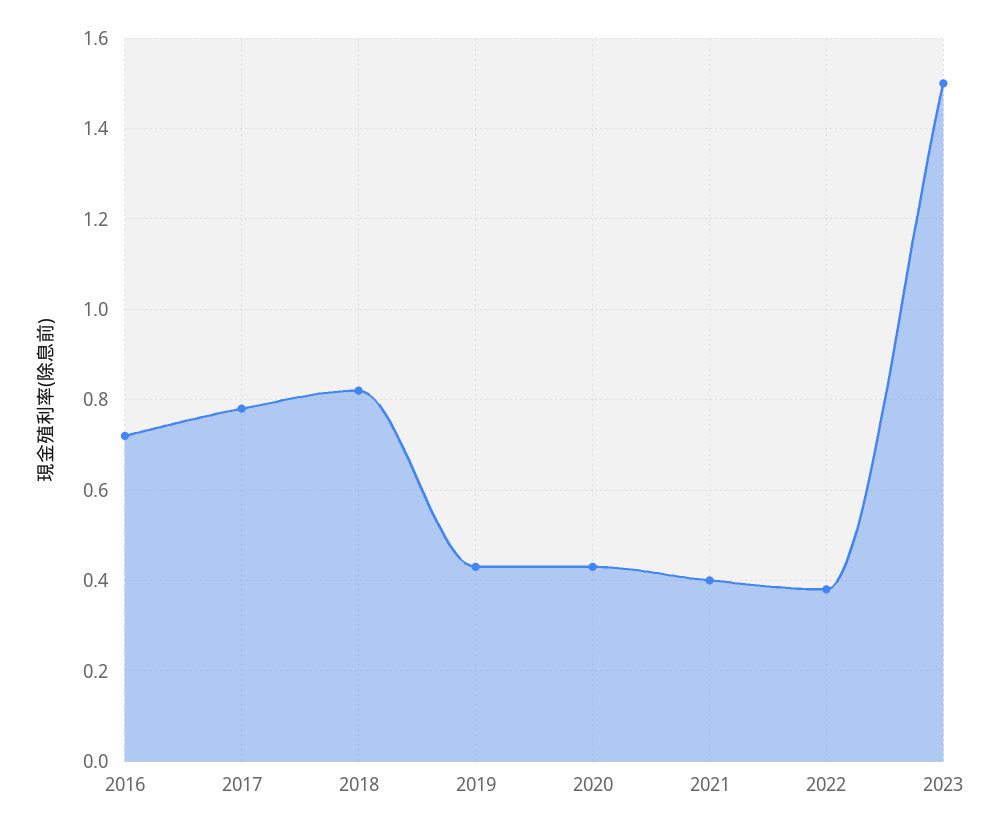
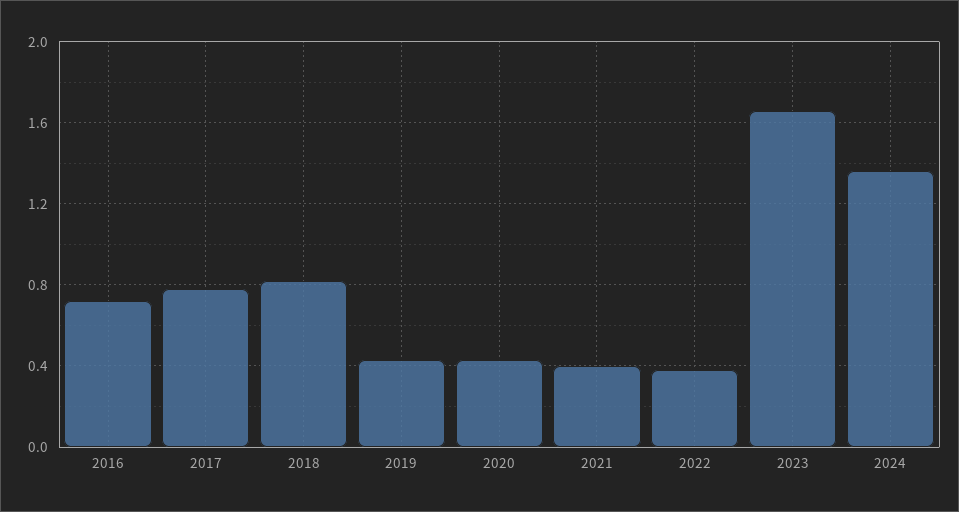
2023: 1.5 -> 1.65
2024: none -> 1.35

